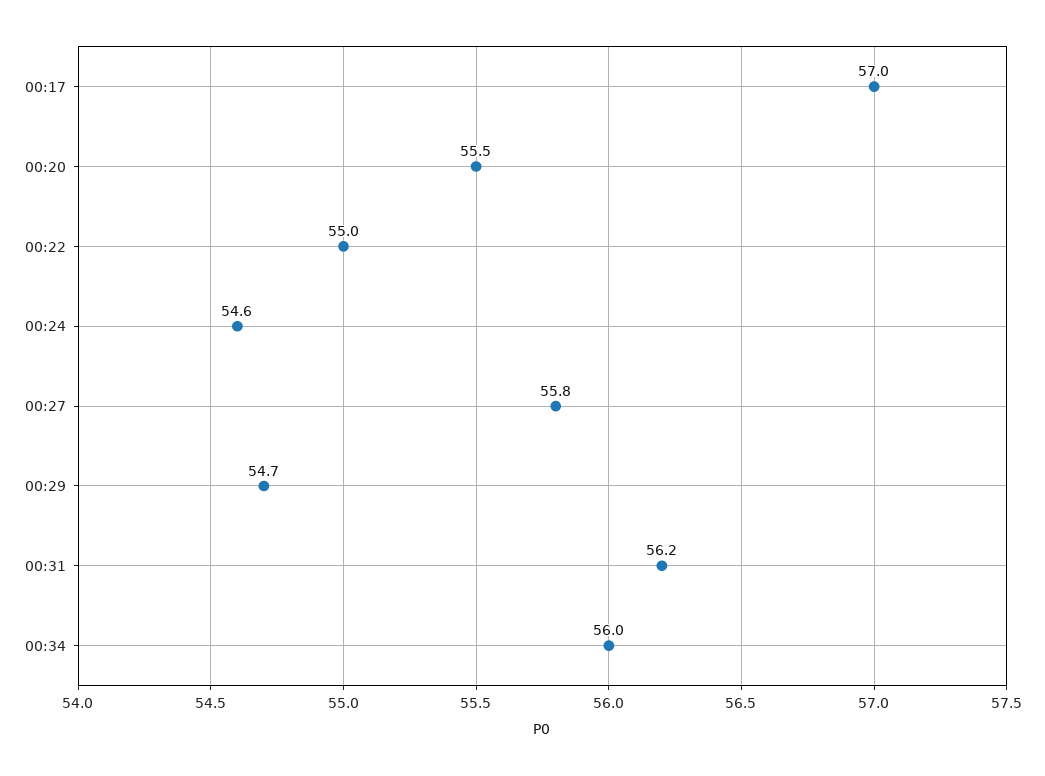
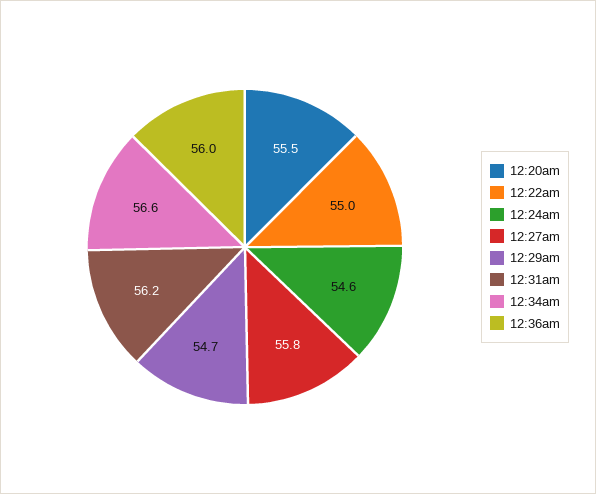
00:17: 57 -> none
00:34: 56 -> 56.6
12:36am: none -> 56

